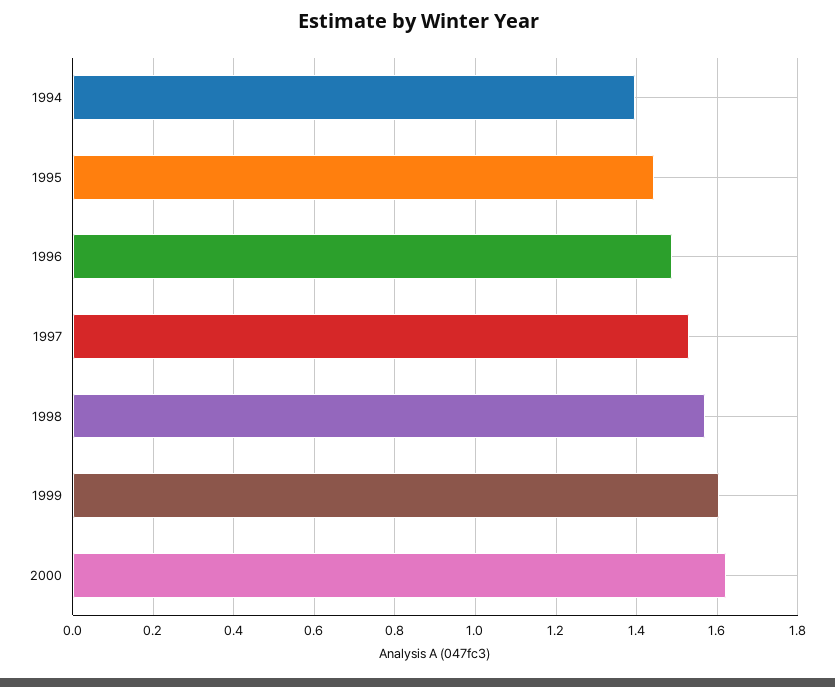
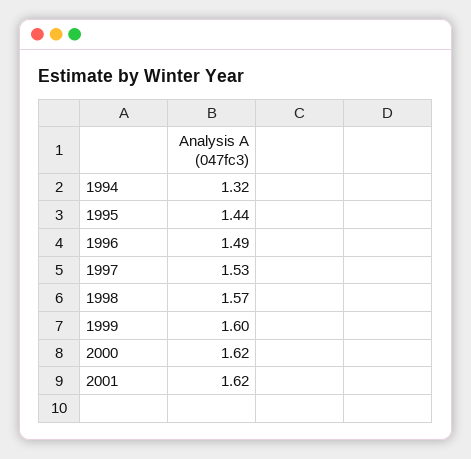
1994: 1.4 -> 1.32
2001: none -> 1.62

